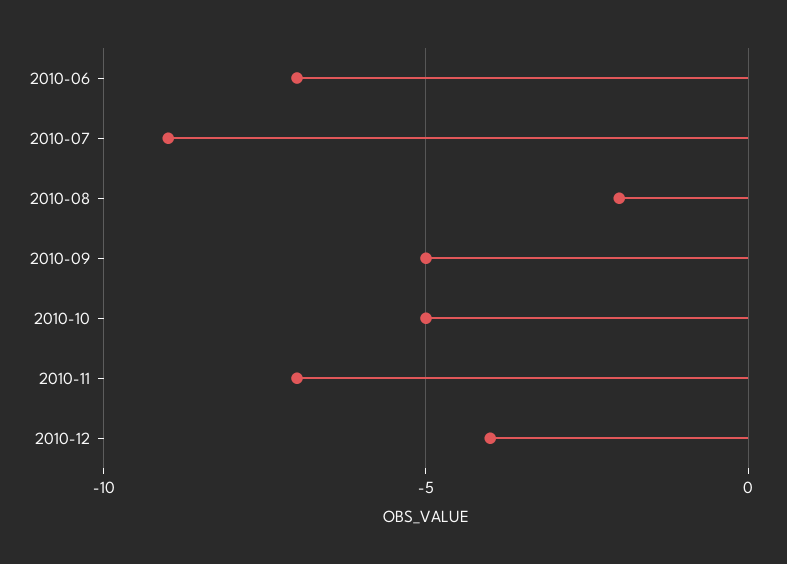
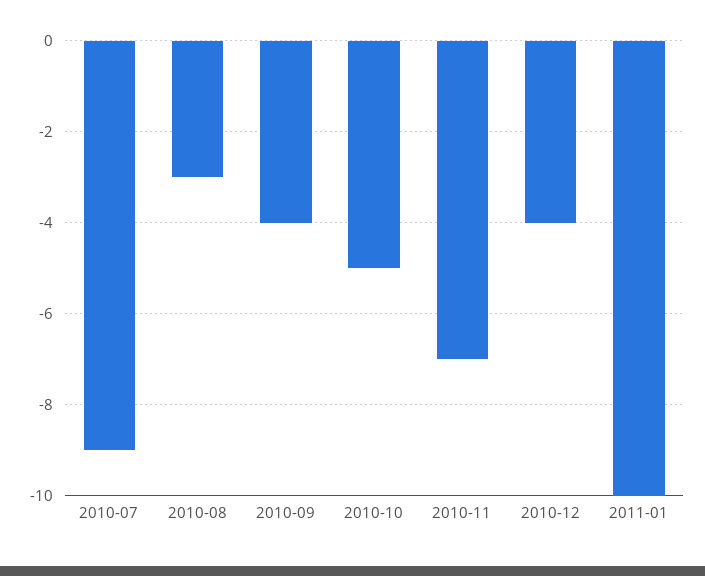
2010-06: -7 -> none
2010-08: -2 -> -3
2010-09: -5 -> -4
2011-01: none -> -10

